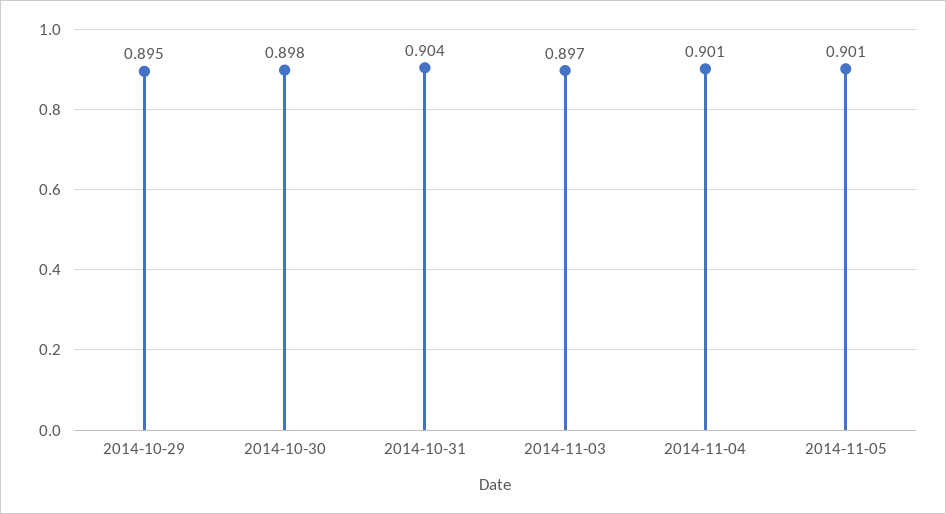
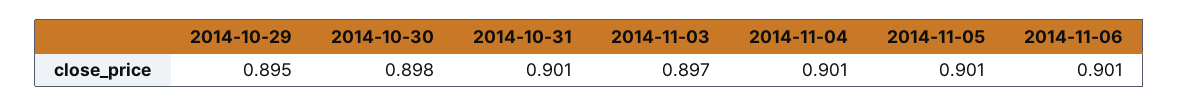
2014-10-31: 0.904 -> 0.901
2014-11-06: none -> 0.901

